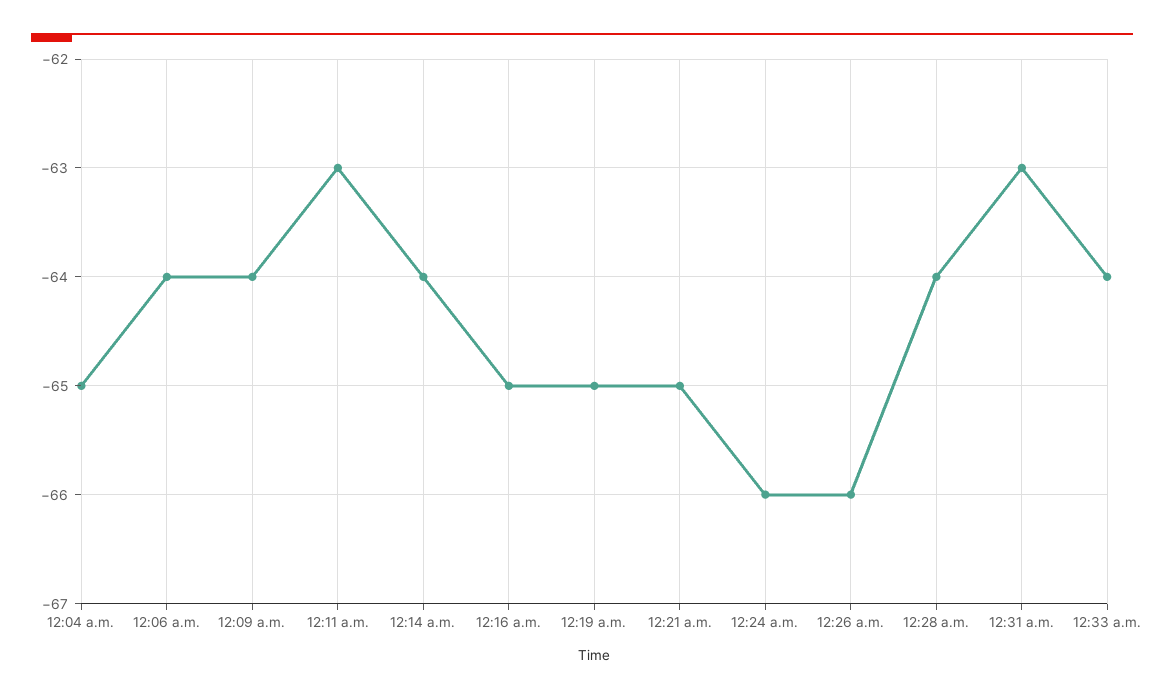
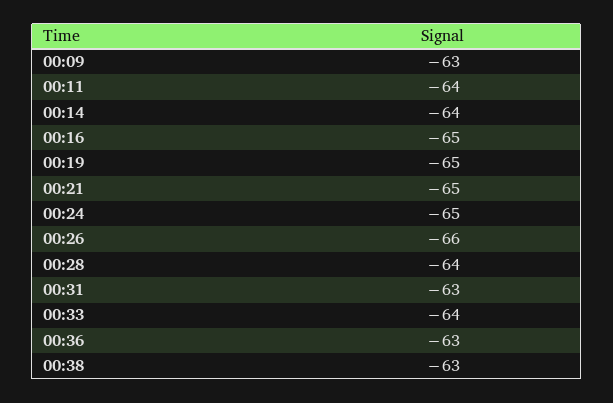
12:04 a.m.: -65 -> none
12:06 a.m.: -64 -> none
12:09 a.m.: -64 -> -63
12:11 a.m.: -63 -> -64
12:24 a.m.: -66 -> -65
00:36: none -> -63
00:38: none -> -63

